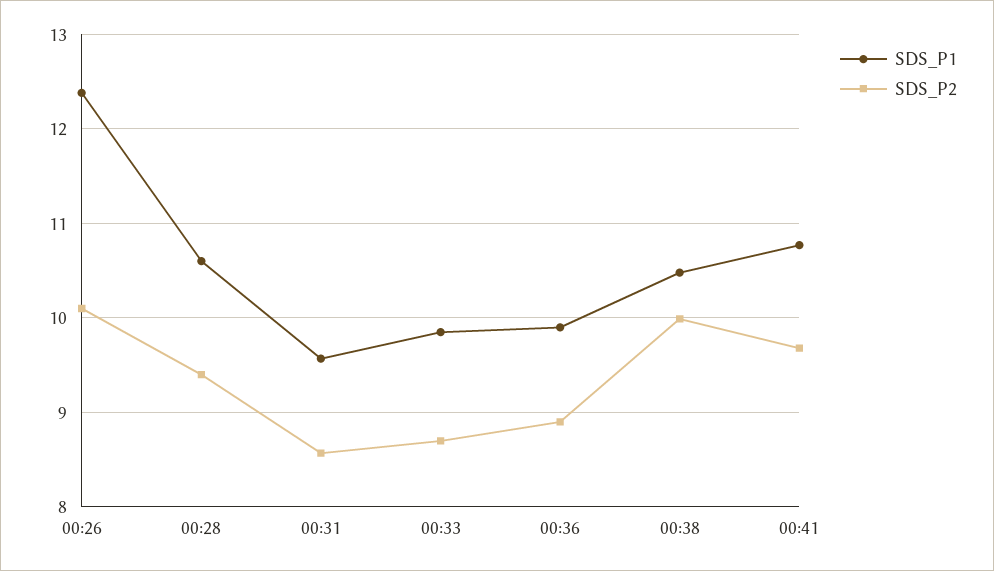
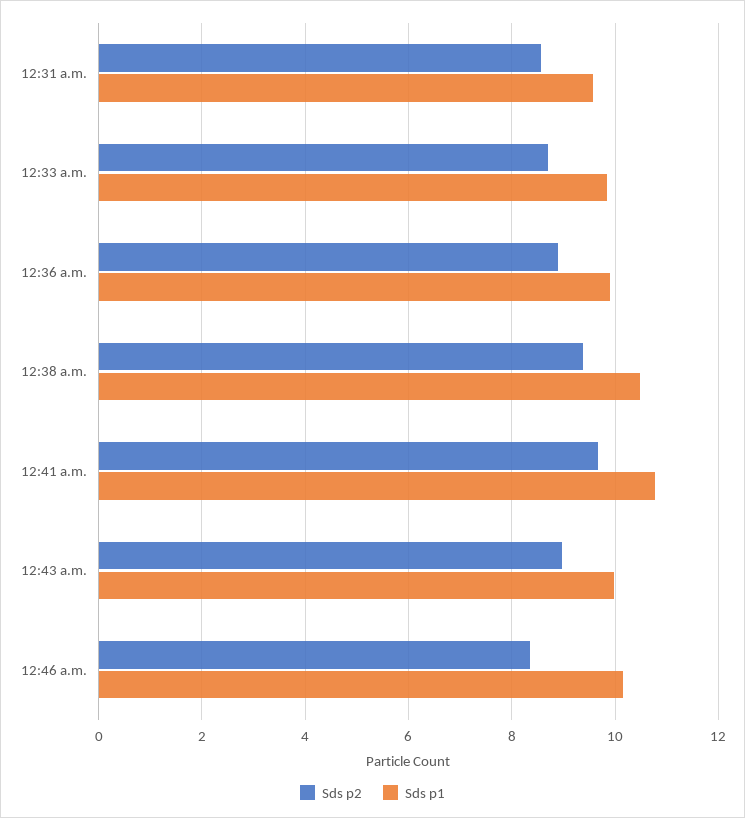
SDS_P1, 00:26: 12.4 -> none
SDS_P2, 00:26: 10.1 -> none
SDS_P1, 00:28: 10.6 -> none
SDS_P2, 00:28: 9.4 -> none
SDS_P2, 00:38: 10 -> 9.4
SDS_P2, 12:43 a.m.: none -> 9
SDS_P1, 12:43 a.m.: none -> 10
SDS_P2, 12:46 a.m.: none -> 8.4
SDS_P1, 12:46 a.m.: none -> 10.2

